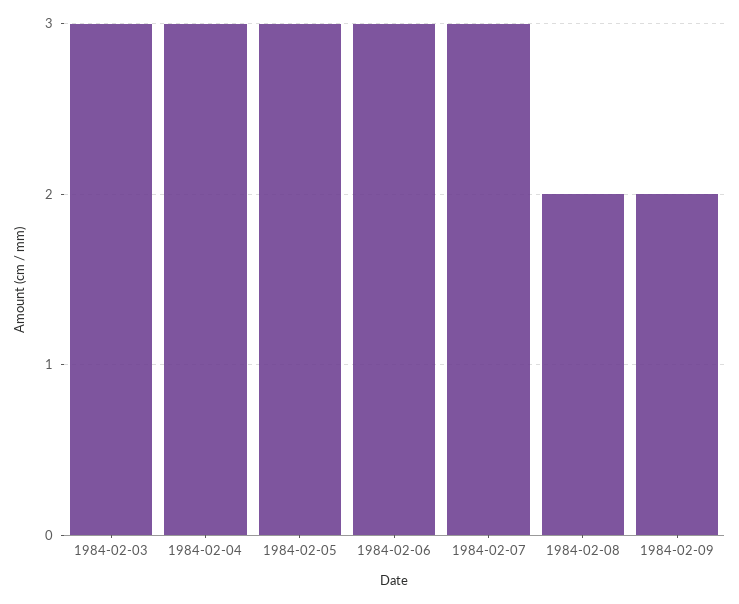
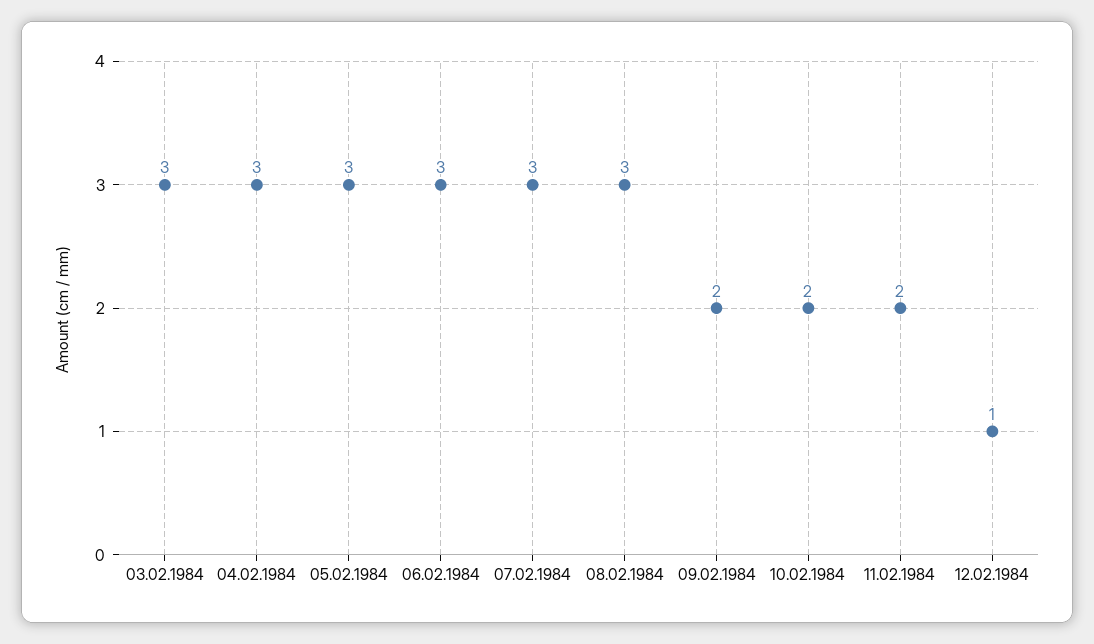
1984-02-08: 2 -> 3
10.02.1984: none -> 2
11.02.1984: none -> 2
12.02.1984: none -> 1

